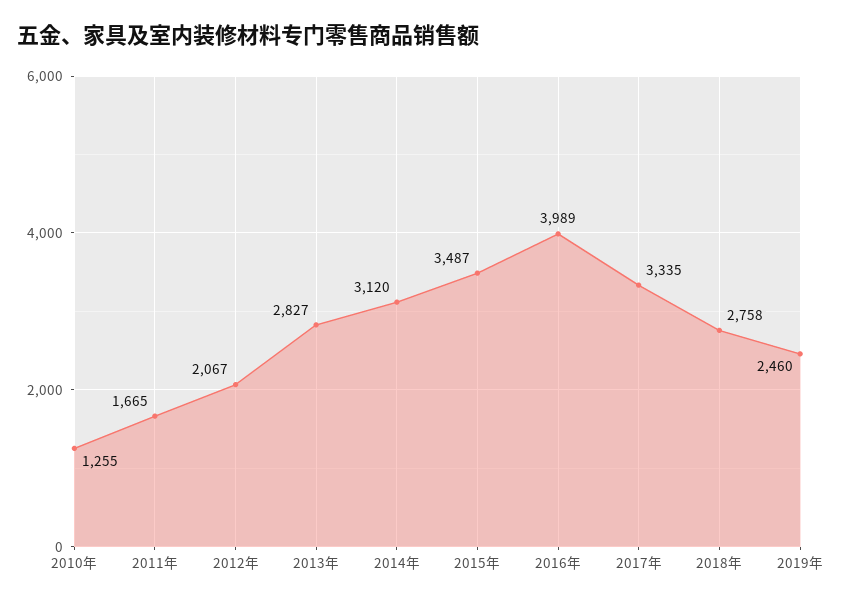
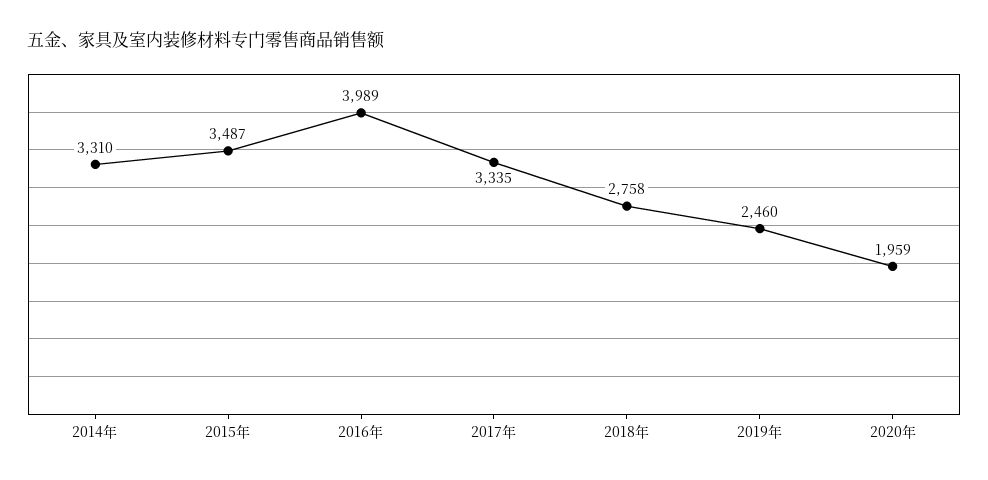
2010年: 1255 -> none
2011年: 1665 -> none
2012年: 2067 -> none
2013年: 2827 -> none
2014年: 3120 -> 3310
2020年: none -> 1959

